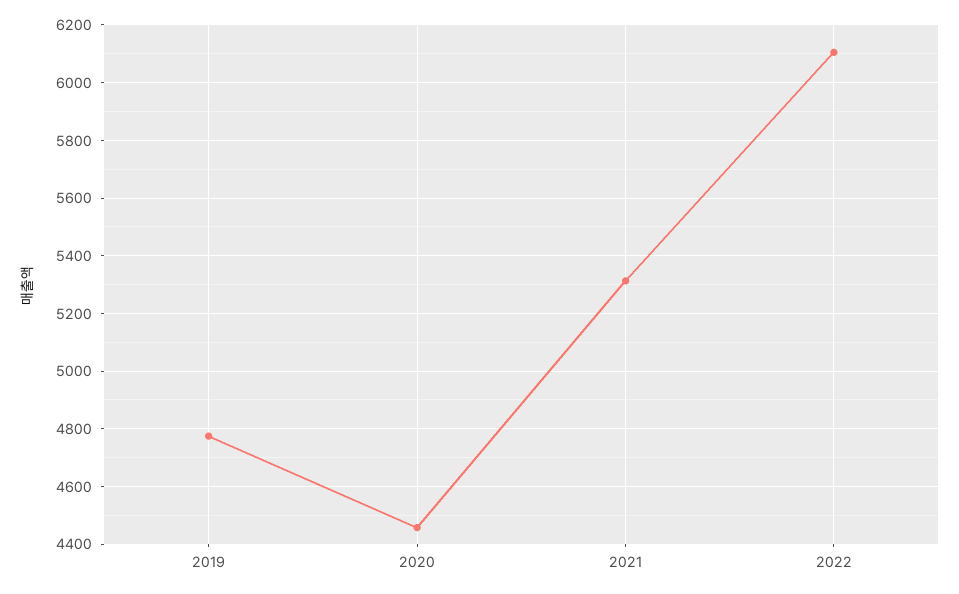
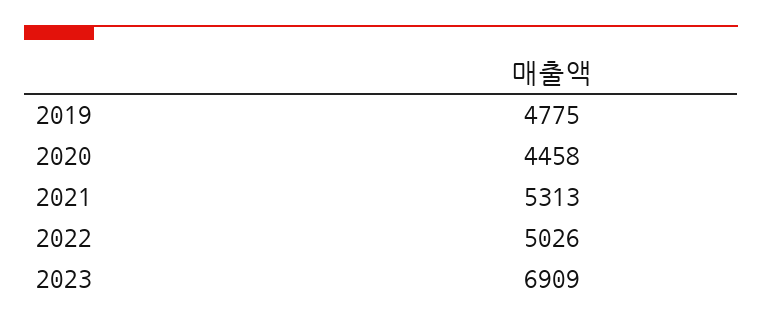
2022: 6100 -> 5026
2023: none -> 6909

